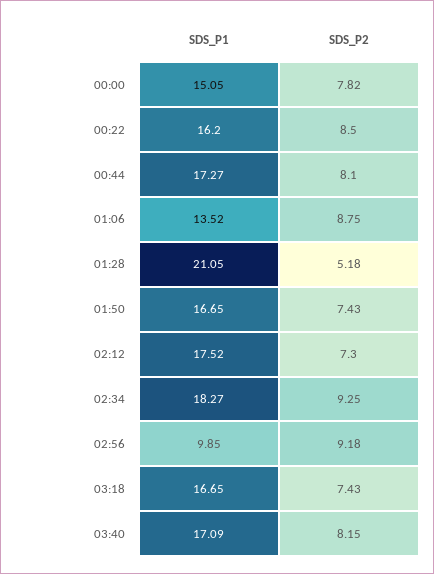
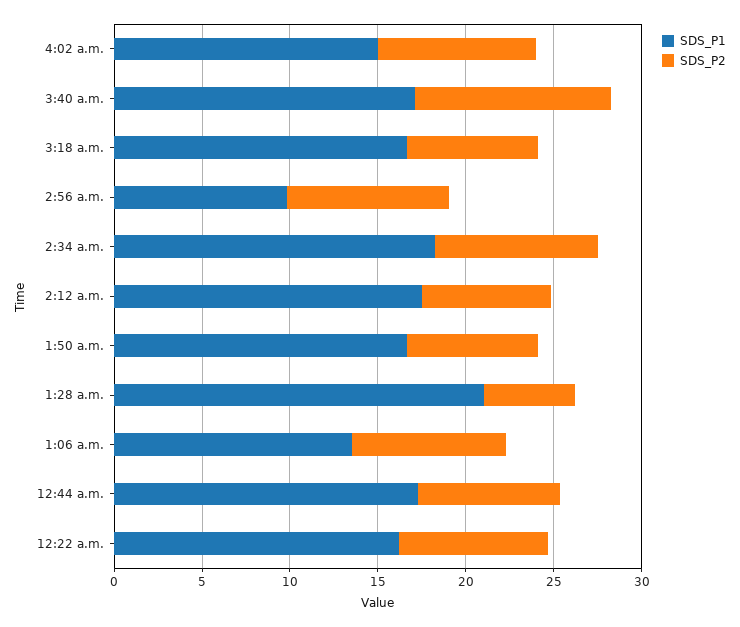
SDS_P1, 00:00: 15.05 -> none
SDS_P2, 00:00: 7.82 -> none
SDS_P2, 03:40: 8.15 -> 11
SDS_P1, 4:02 a.m.: none -> 15
SDS_P2, 4:02 a.m.: none -> 9

